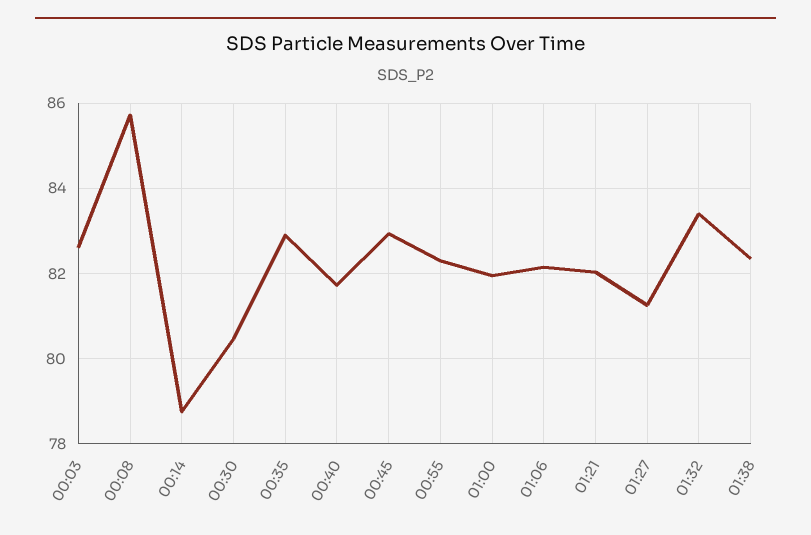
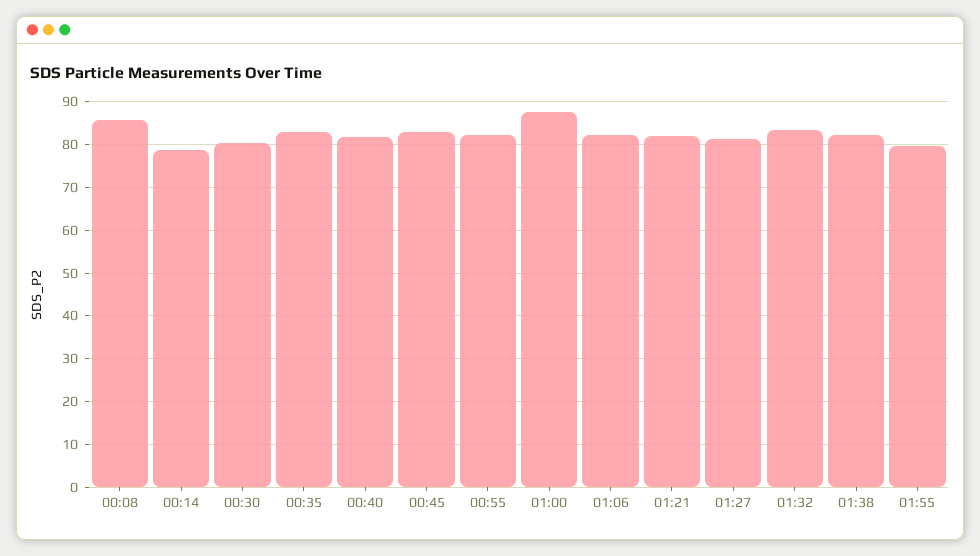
00:03: 82.6 -> none
01:00: 82 -> 88
01:55: none -> 80

